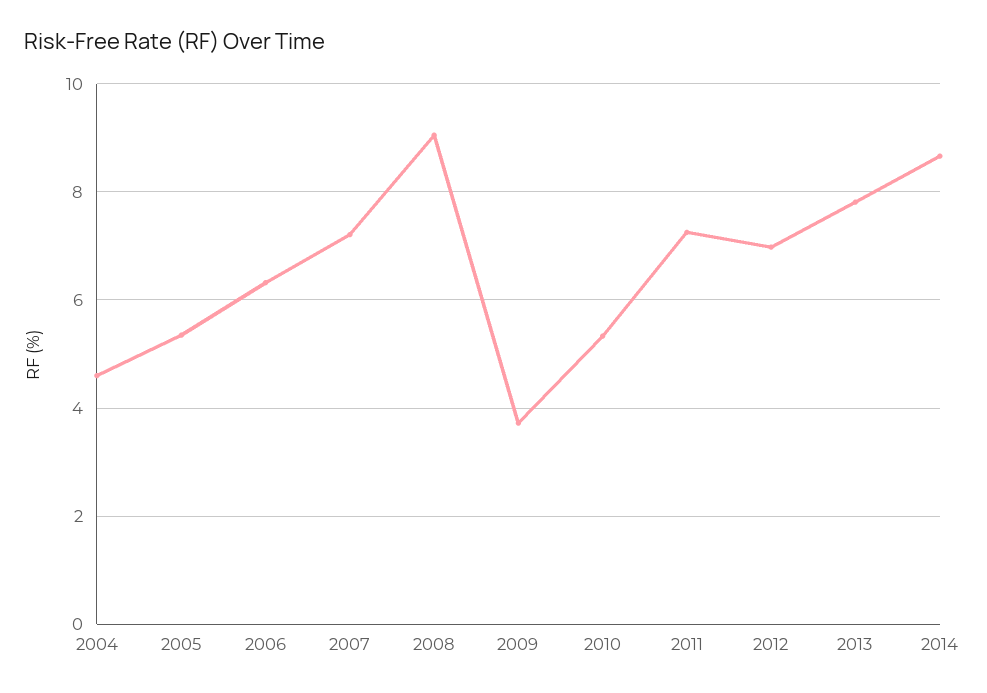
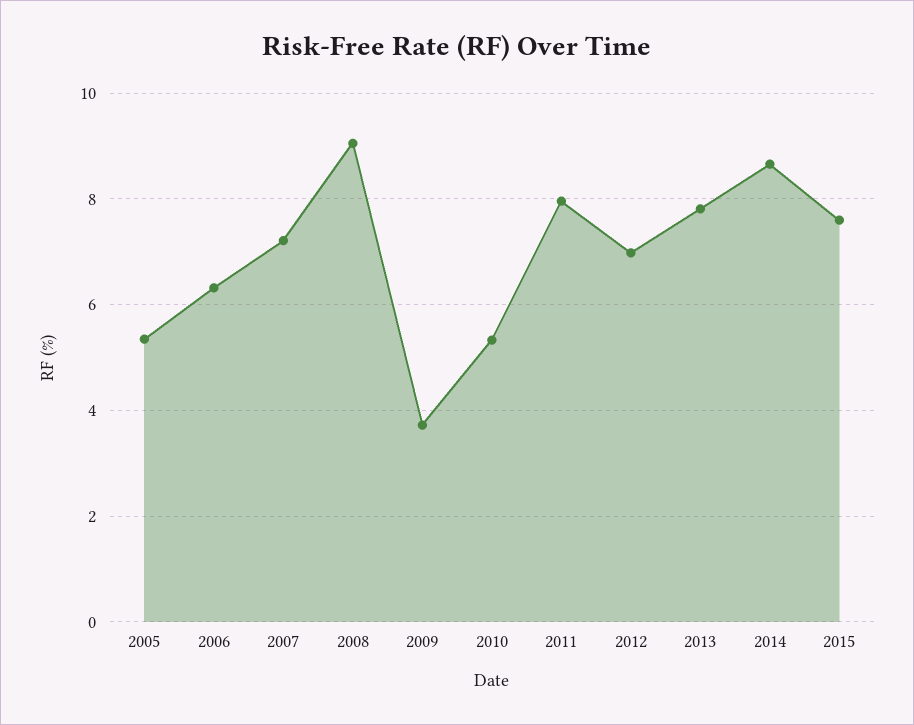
2004: 4.6 -> none
2011: 7.2 -> 8
2015: none -> 7.6

